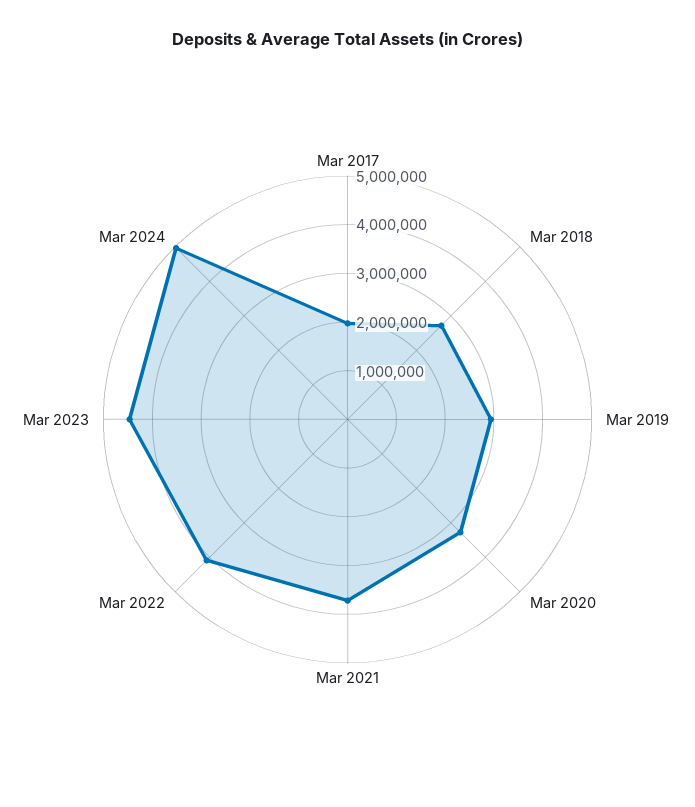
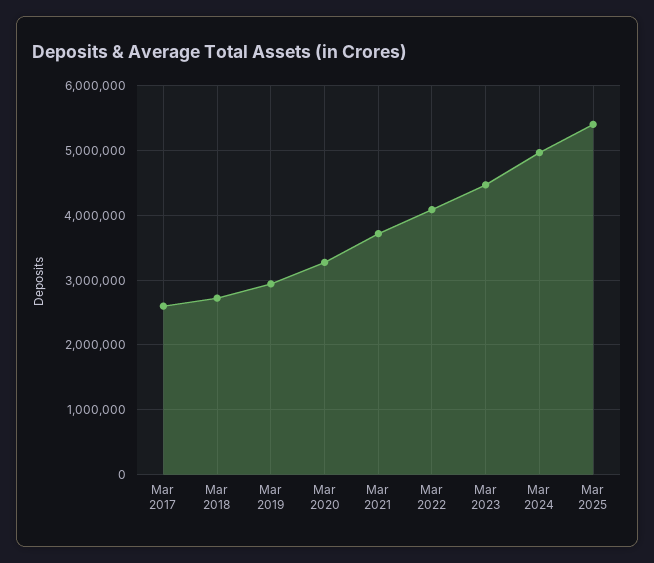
Mar 2017: 2000000 -> 2600000
Mar 2025: none -> 5400000

